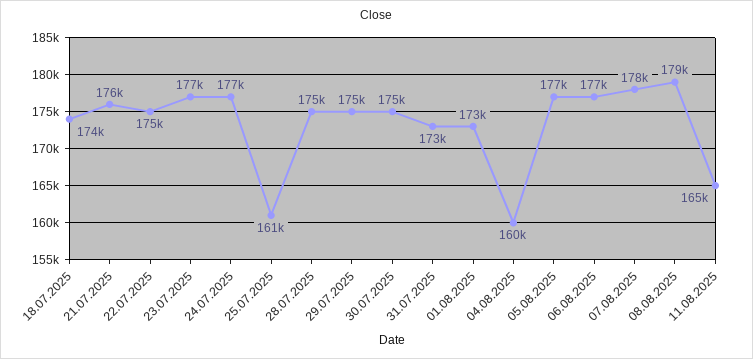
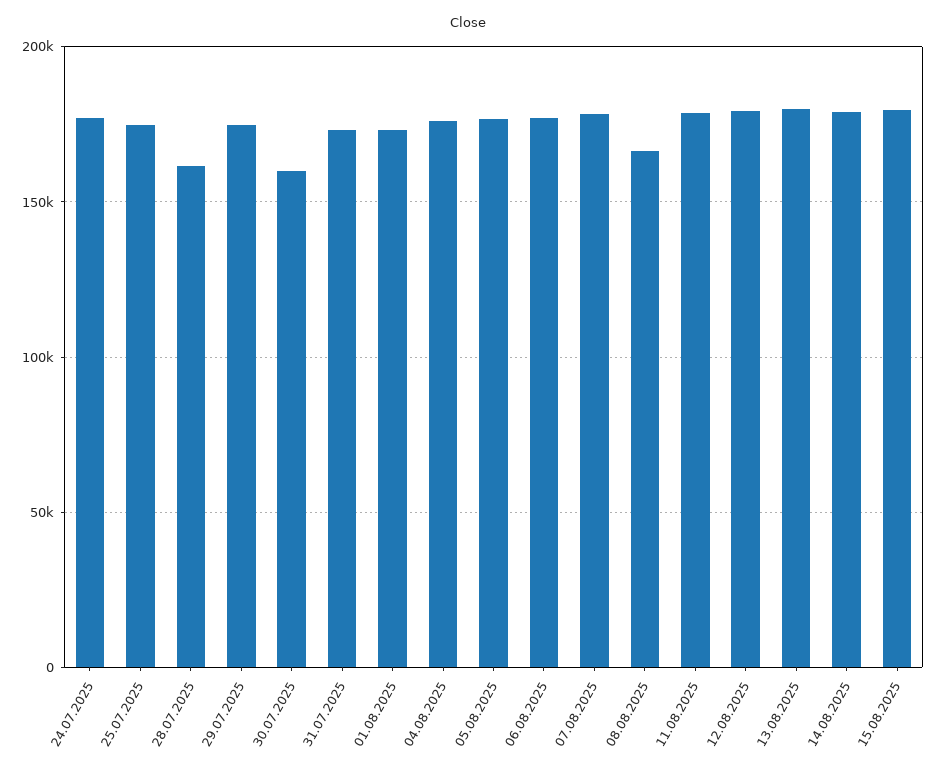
18.07.2025: 174000 -> none
21.07.2025: 176000 -> none
22.07.2025: 175000 -> none
23.07.2025: 177000 -> none
25.07.2025: 161000 -> 175000
28.07.2025: 175000 -> 160000
30.07.2025: 175000 -> 160000
04.08.2025: 160000 -> 175000
08.08.2025: 179000 -> 165000
11.08.2025: 165000 -> 180000
12.08.2025: none -> 180000
13.08.2025: none -> 180000
14.08.2025: none -> 180000
15.08.2025: none -> 180000

